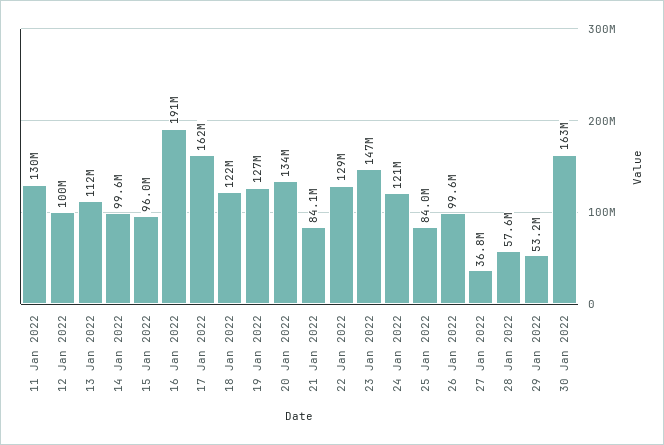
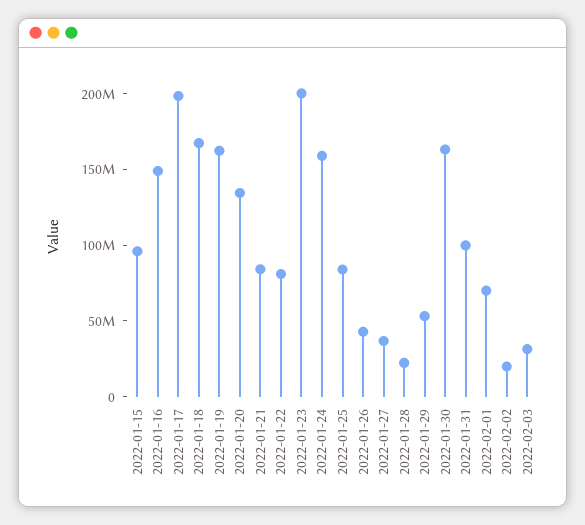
11 Jan 2022: 130000000 -> none
12 Jan 2022: 100000000 -> none
13 Jan 2022: 112000000 -> none
14 Jan 2022: 99600000 -> none
16 Jan 2022: 191000000 -> 150000000
17 Jan 2022: 162000000 -> 200000000
18 Jan 2022: 122000000 -> 170000000
19 Jan 2022: 127000000 -> 160000000
22 Jan 2022: 129000000 -> 80000000
23 Jan 2022: 147000000 -> 200000000
24 Jan 2022: 121000000 -> 160000000
26 Jan 2022: 99600000 -> 40000000
28 Jan 2022: 57600000 -> 20000000
2022-01-31: none -> 100000000
2022-02-01: none -> 70000000
2022-02-02: none -> 20000000
2022-02-03: none -> 30000000

